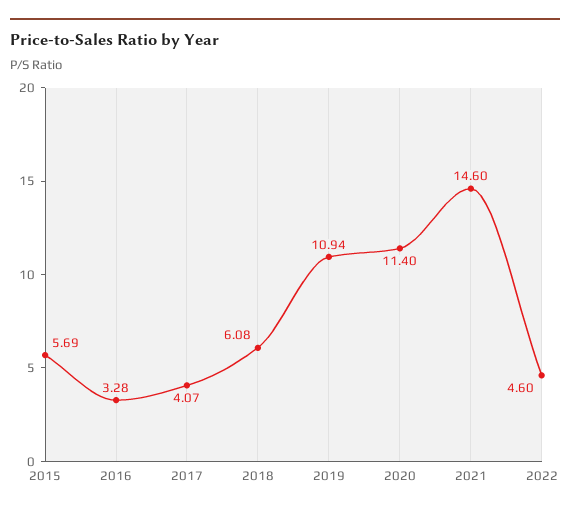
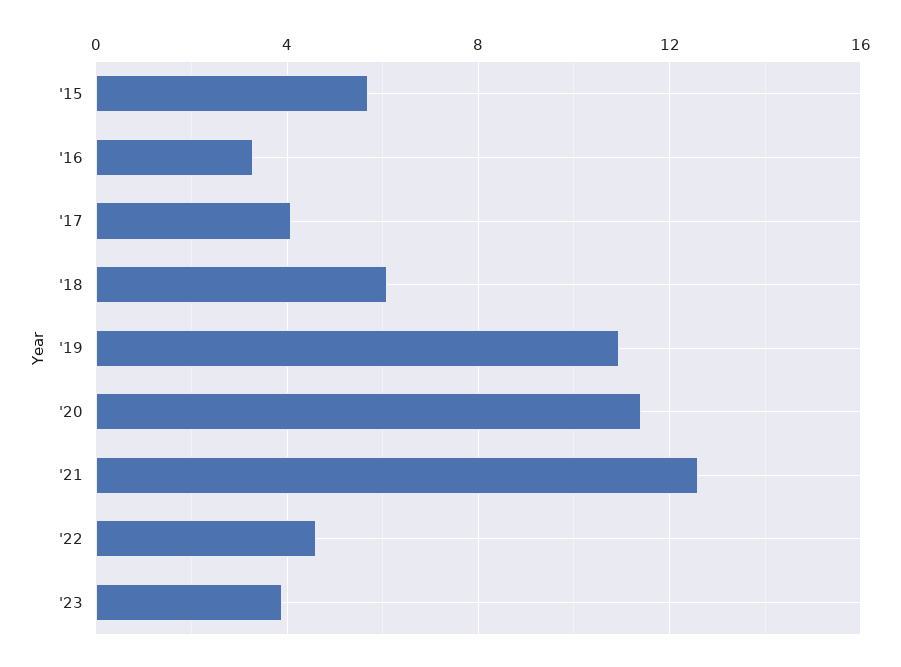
2021: 14.6 -> 12.5
'23: none -> 4

